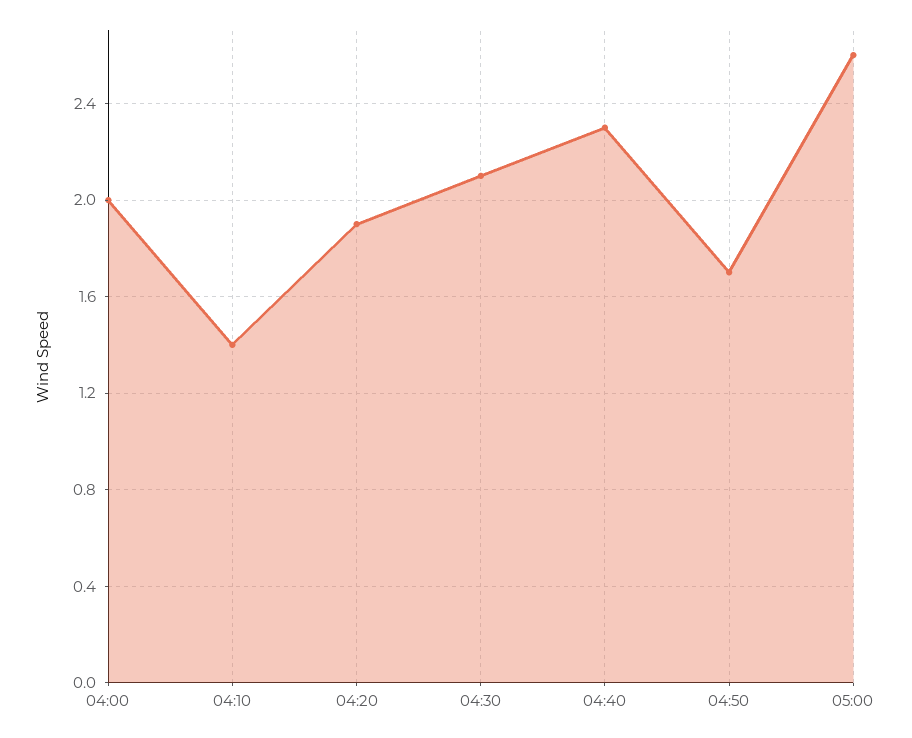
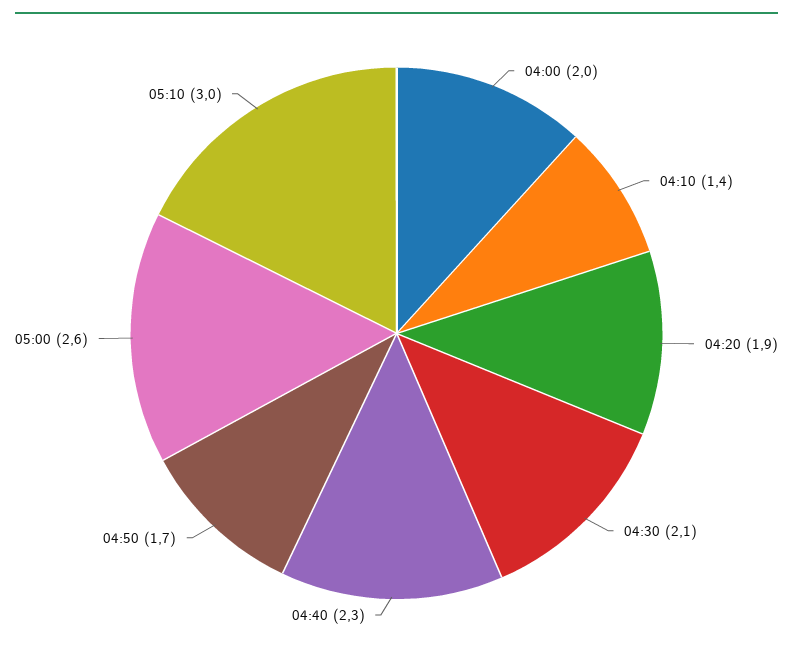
05:10: none -> 3

